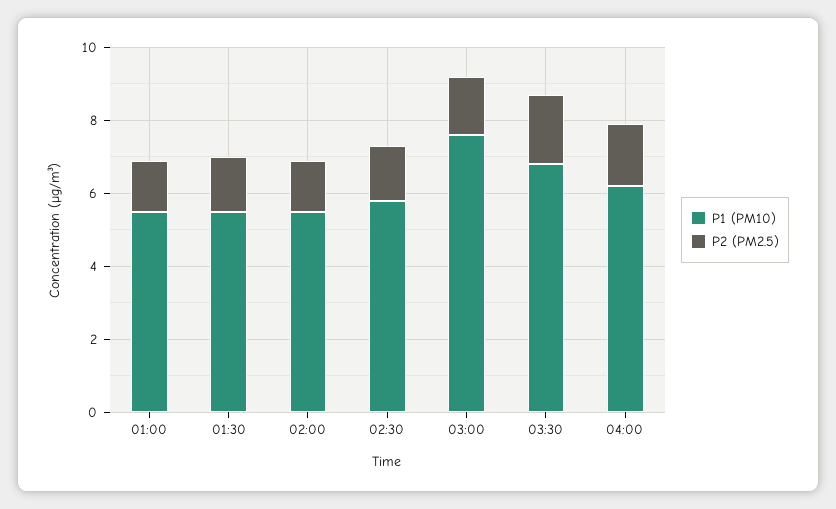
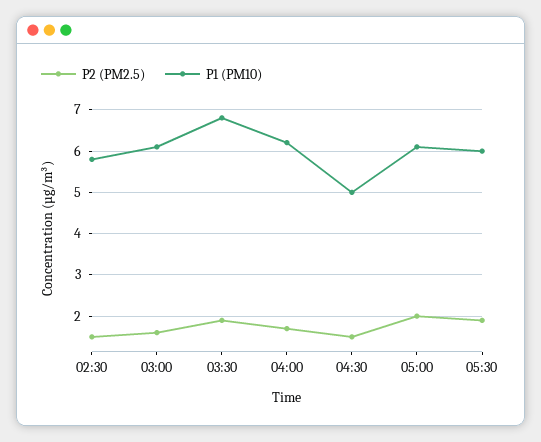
P1 (PM10), 01:00: 5.5 -> none
P2 (PM2.5), 01:00: 1.5 -> none
P1 (PM10), 01:30: 5.5 -> none
P2 (PM2.5), 01:30: 1.5 -> none
P1 (PM10), 02:00: 5.5 -> none
P2 (PM2.5), 02:00: 1.5 -> none
P1 (PM10), 03:00: 7.5 -> 6
P2 (PM2.5), 04:30: none -> 1.5
P1 (PM10), 04:30: none -> 5
P2 (PM2.5), 05:00: none -> 2
P1 (PM10), 05:00: none -> 6
P2 (PM2.5), 05:30: none -> 2
P1 (PM10), 05:30: none -> 6

